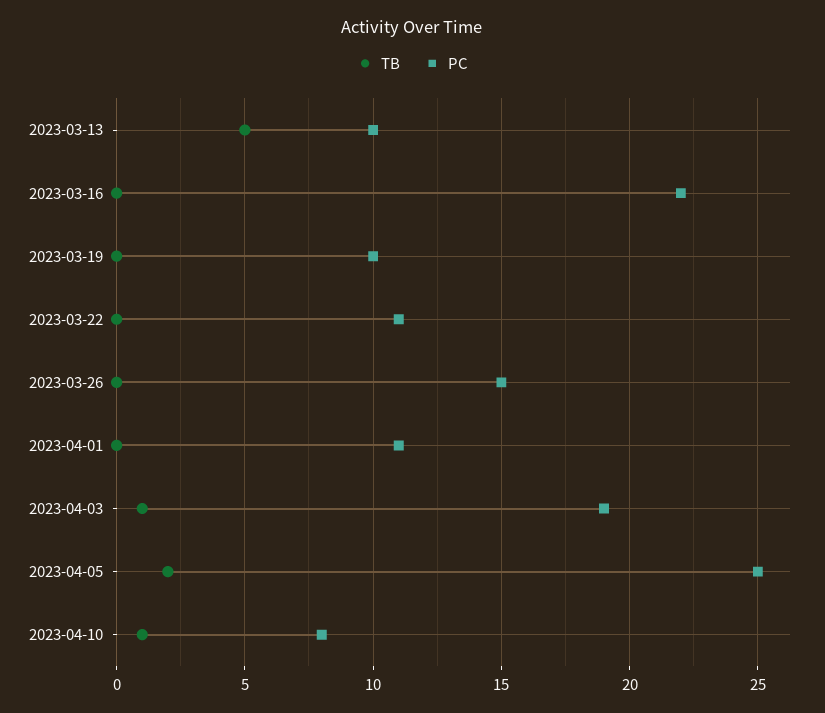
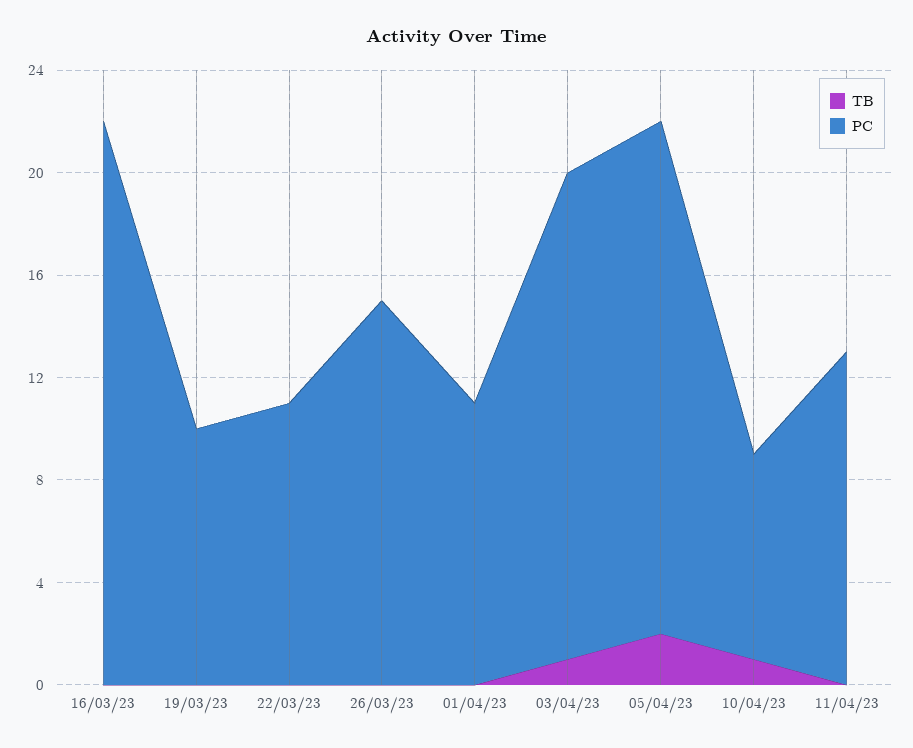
TB, 2023-03-13: 5 -> none
PC, 2023-03-13: 10 -> none
PC, 2023-04-05: 25 -> 20
TB, 11/04/23: none -> 0
PC, 11/04/23: none -> 13

